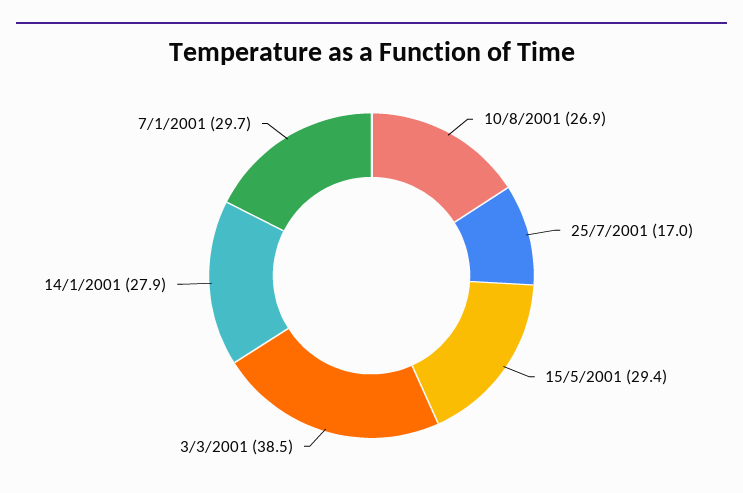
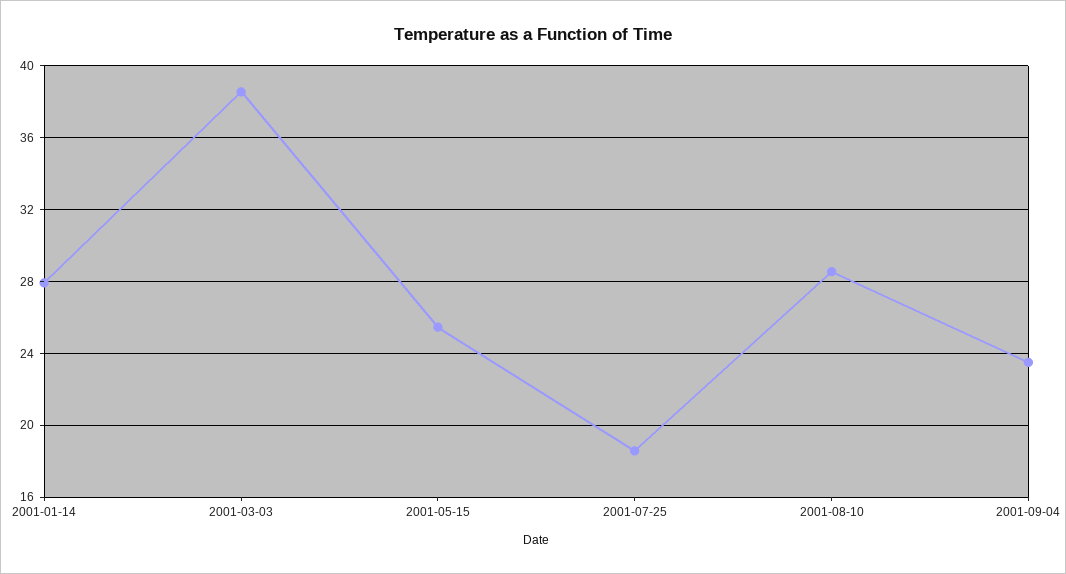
10/8/2001: 26.9 -> 28.5
25/7/2001: 17 -> 18.5
15/5/2001: 29.4 -> 25.5
7/1/2001: 29.7 -> none
2001-09-04: none -> 23.5

